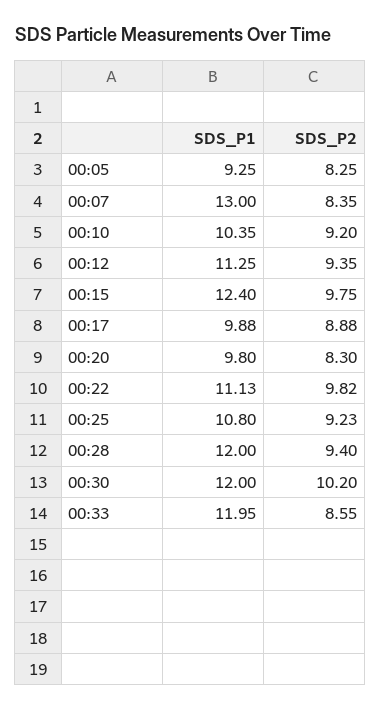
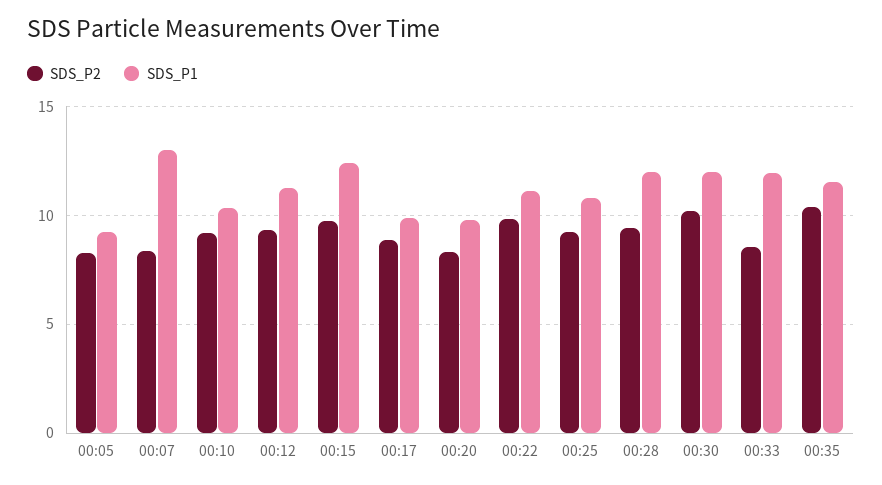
SDS_P2, 00:35: none -> 10.5
SDS_P1, 00:35: none -> 11.5

